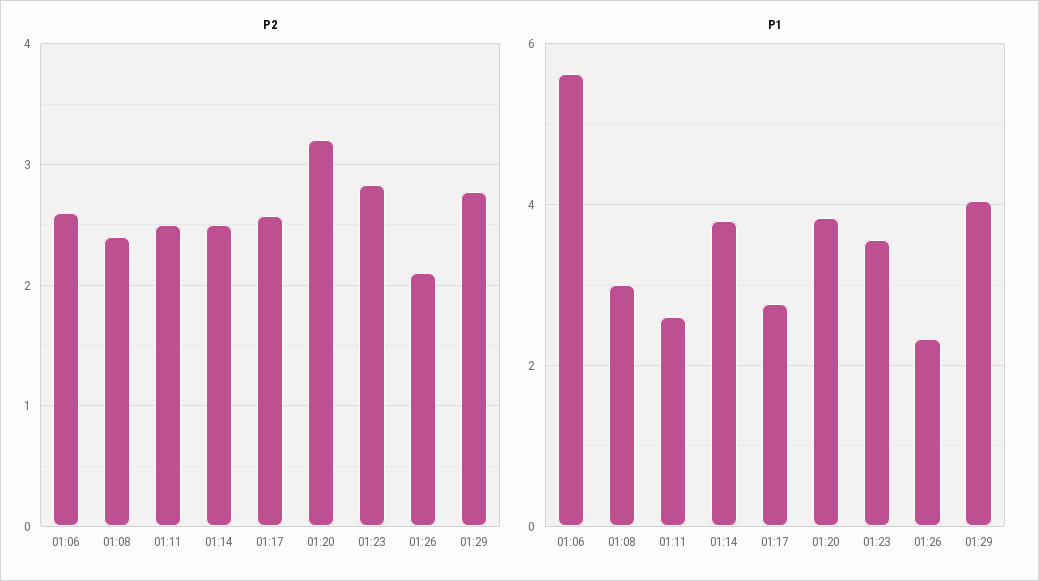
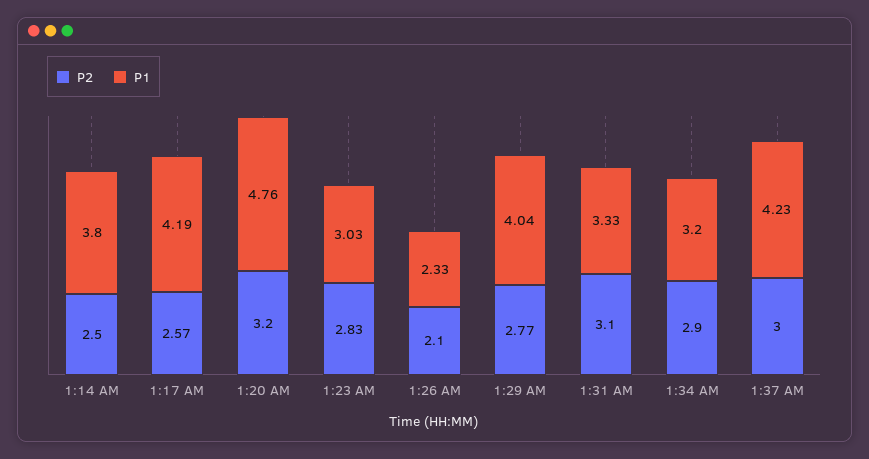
P2, 01:06: 2.6 -> none
P2, 01:08: 2.4 -> none
P2, 01:11: 2.5 -> none
P1, 01:06: 5.6 -> none
P1, 01:08: 3 -> none
P1, 01:11: 2.6 -> none
P1, 01:17: 2.8 -> 4.19
P1, 01:20: 3.8 -> 4.76
P1, 01:23: 3.6 -> 3.03
P2, 1:31 AM: none -> 3.1
P1, 1:31 AM: none -> 3.33
P2, 1:34 AM: none -> 2.9
P1, 1:34 AM: none -> 3.2
P2, 1:37 AM: none -> 3
P1, 1:37 AM: none -> 4.23

